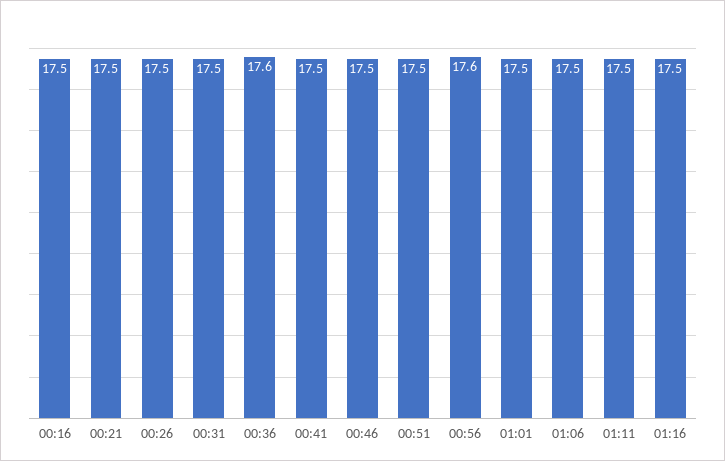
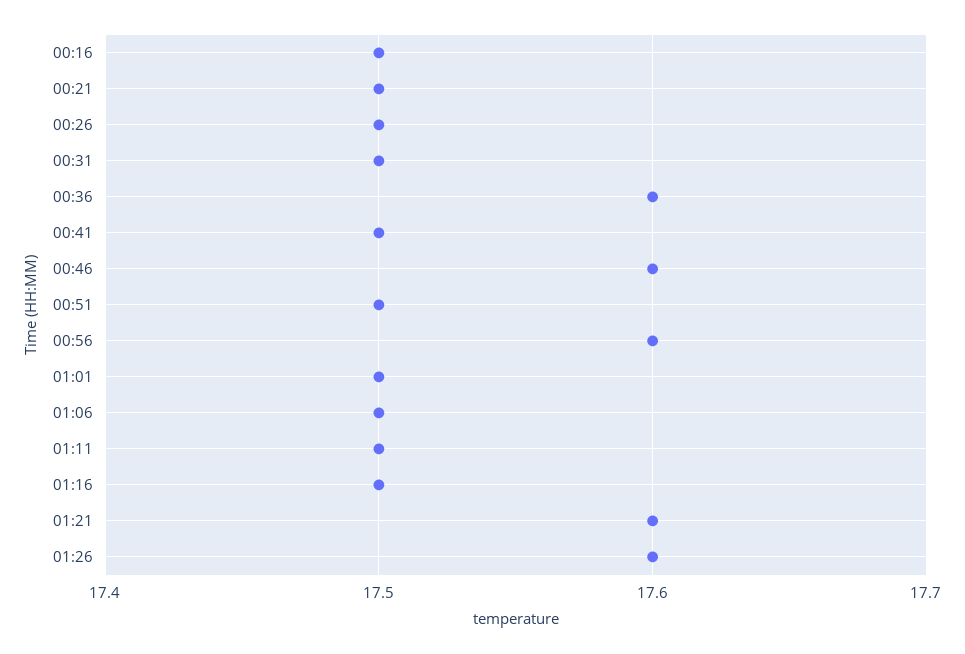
00:46: 17.5 -> 17.6
01:21: none -> 17.6
01:26: none -> 17.6

